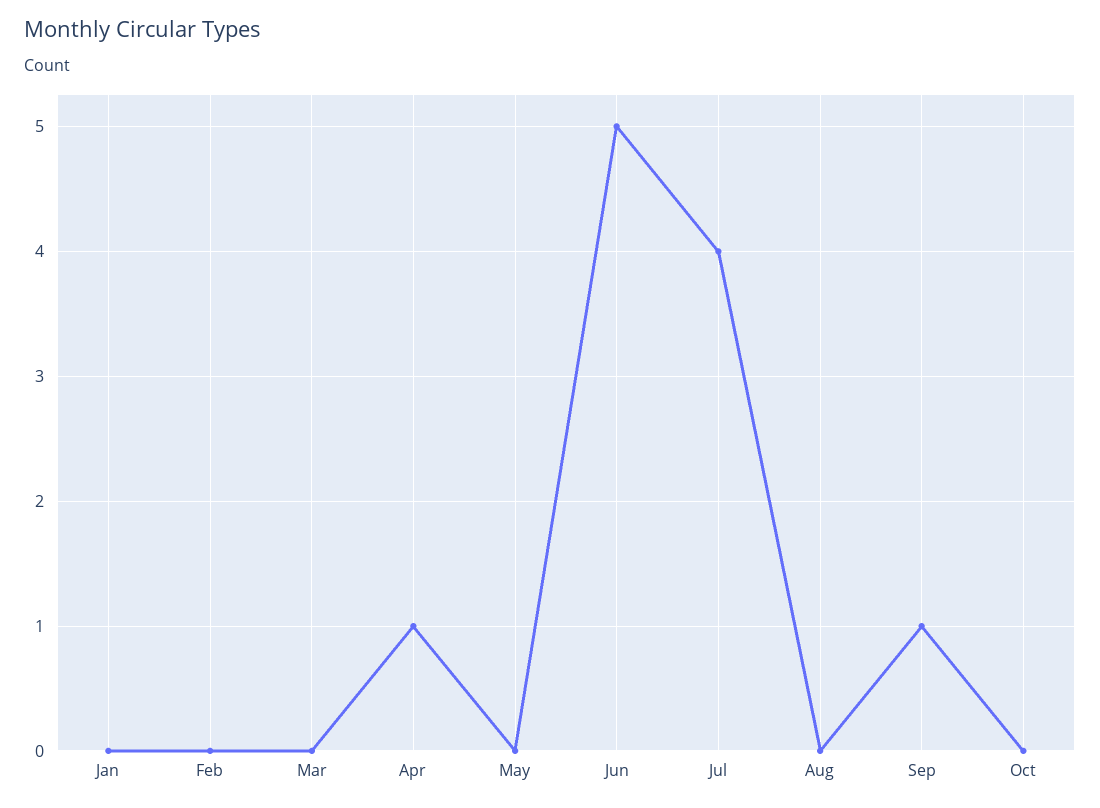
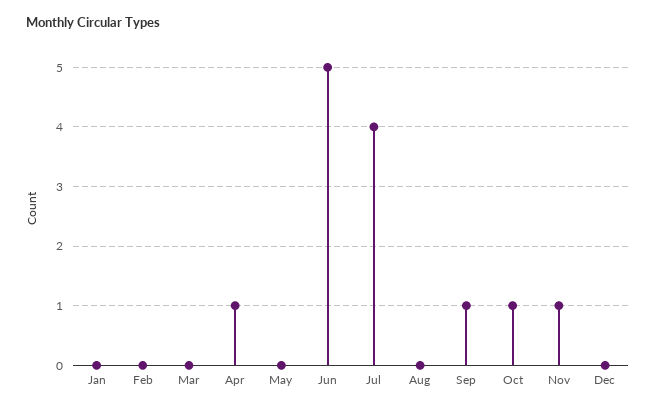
Oct: 0 -> 1
Nov: none -> 1
Dec: none -> 0

